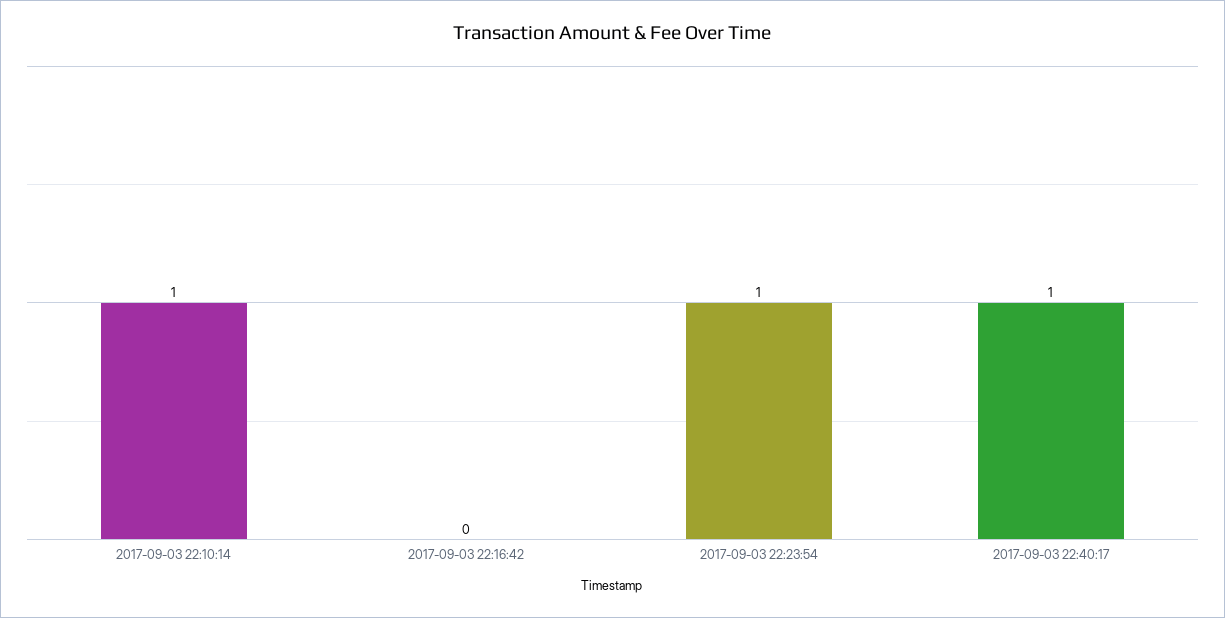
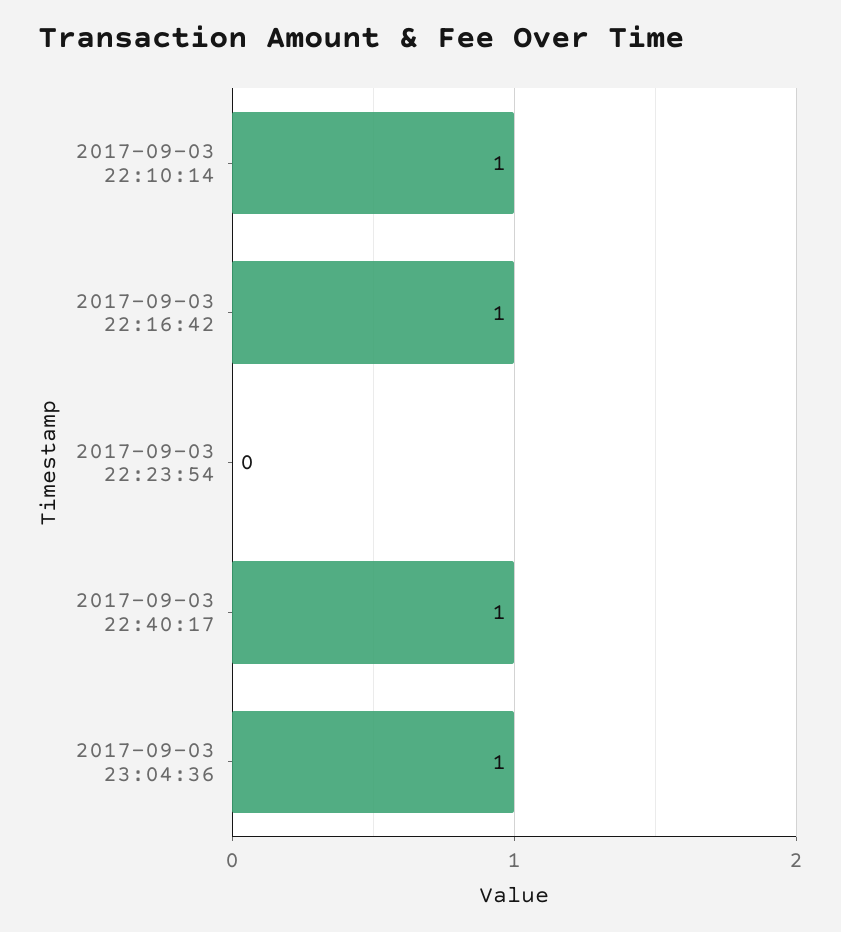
2017-09-03 22:16:42: 0 -> 1
2017-09-03 22:23:54: 1 -> 0
2017-09-03 23:04:36: none -> 1

